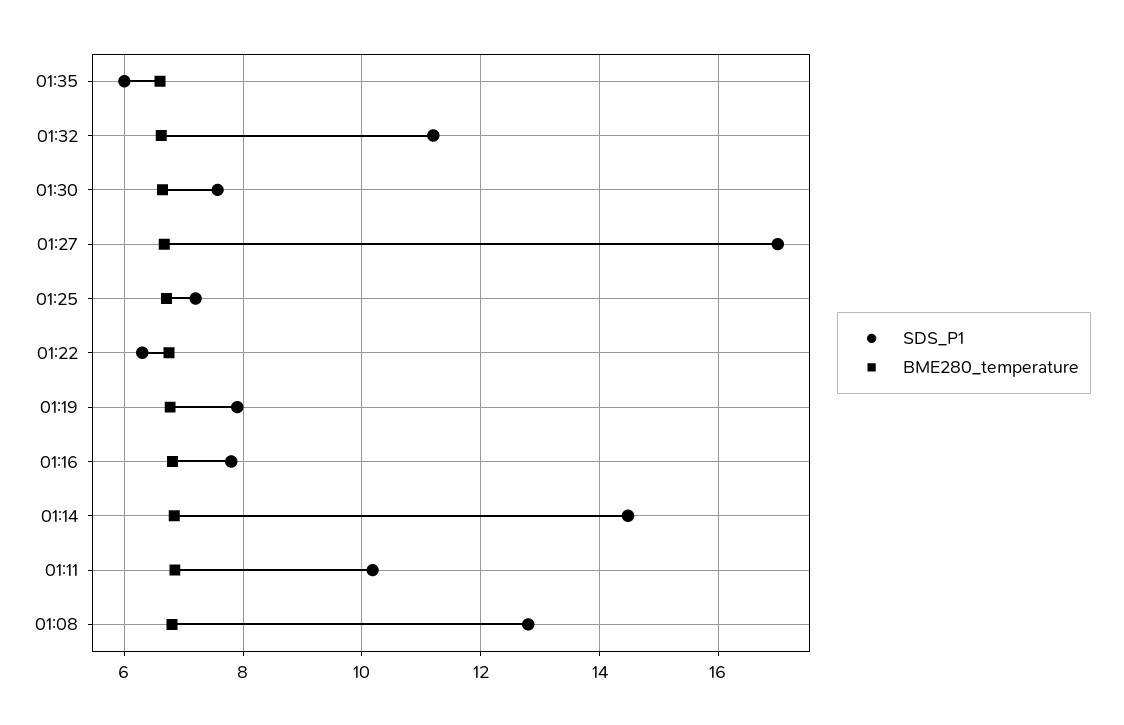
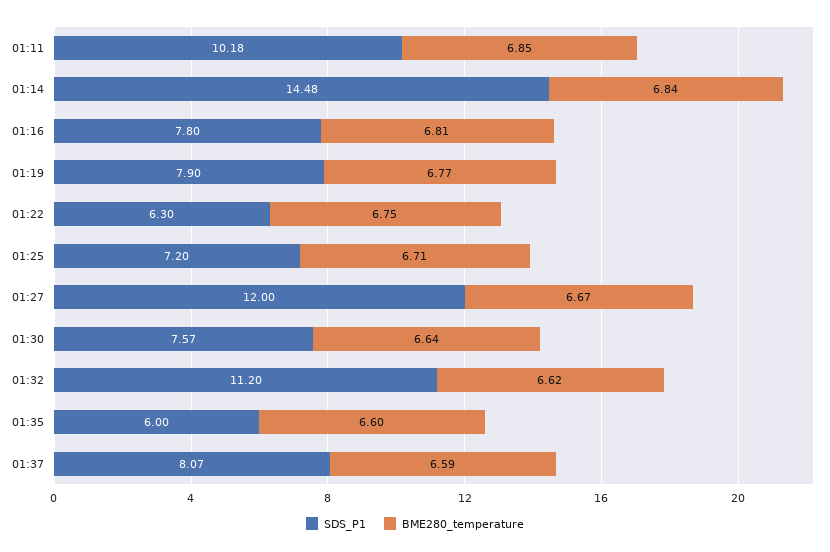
SDS_P1, 01:27: 17 -> 12
SDS_P1, 01:08: 12.8 -> none
BME280_temperature, 01:08: 6.8 -> none
SDS_P1, 01:37: none -> 8.07
BME280_temperature, 01:37: none -> 6.59

